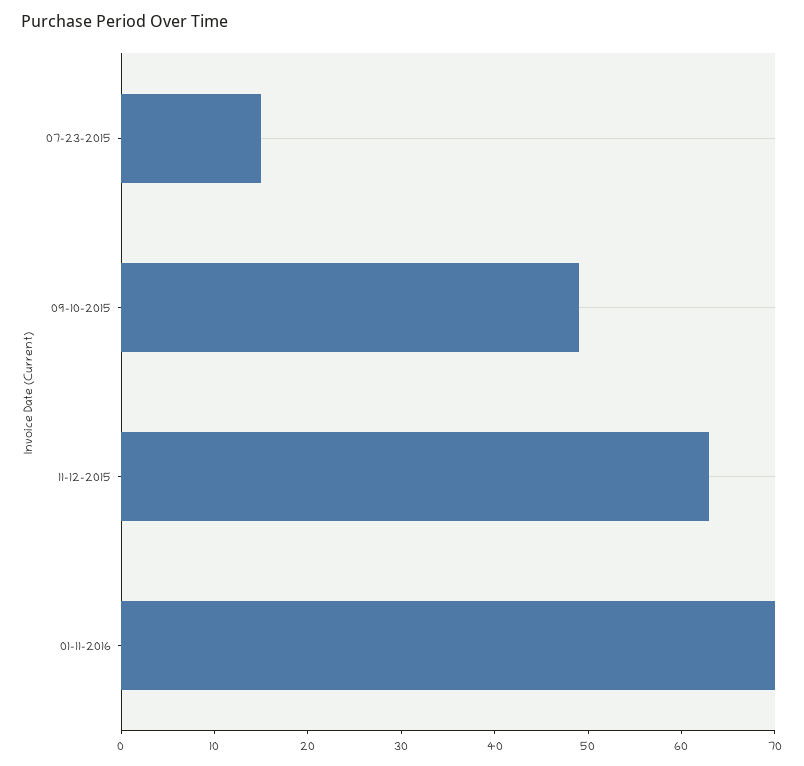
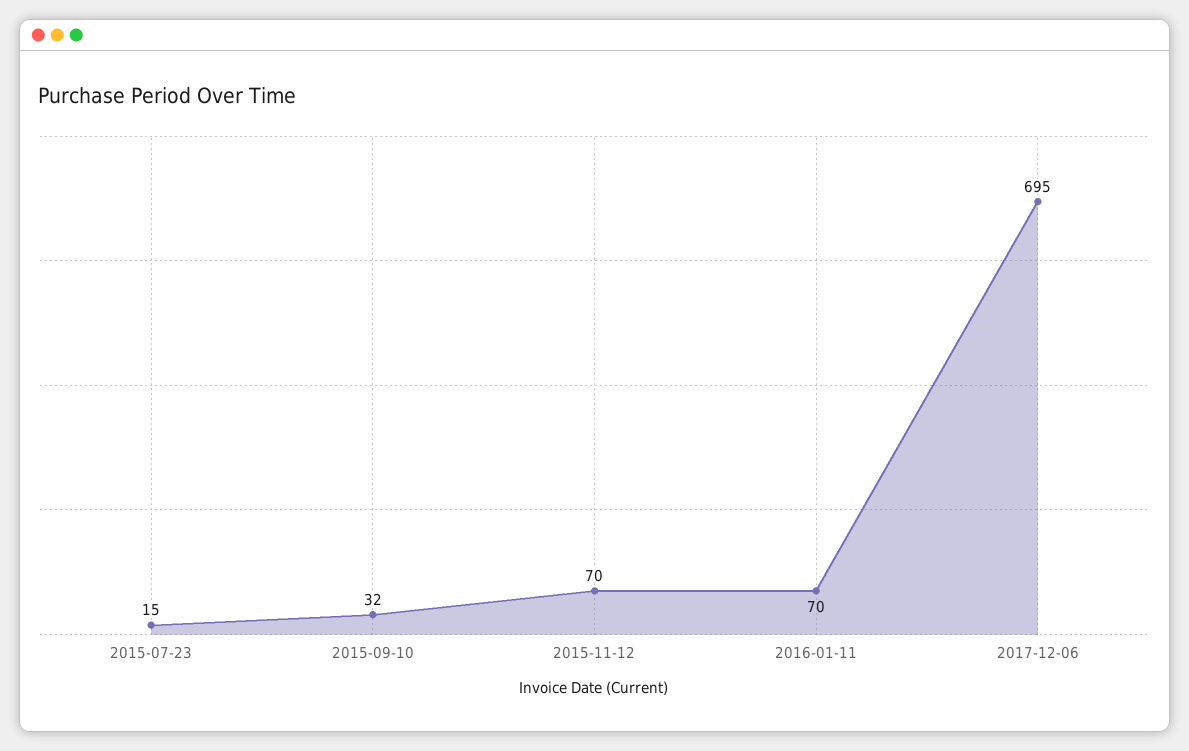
09-10-2015: 49 -> 32
11-12-2015: 63 -> 70
2017-12-06: none -> 695

